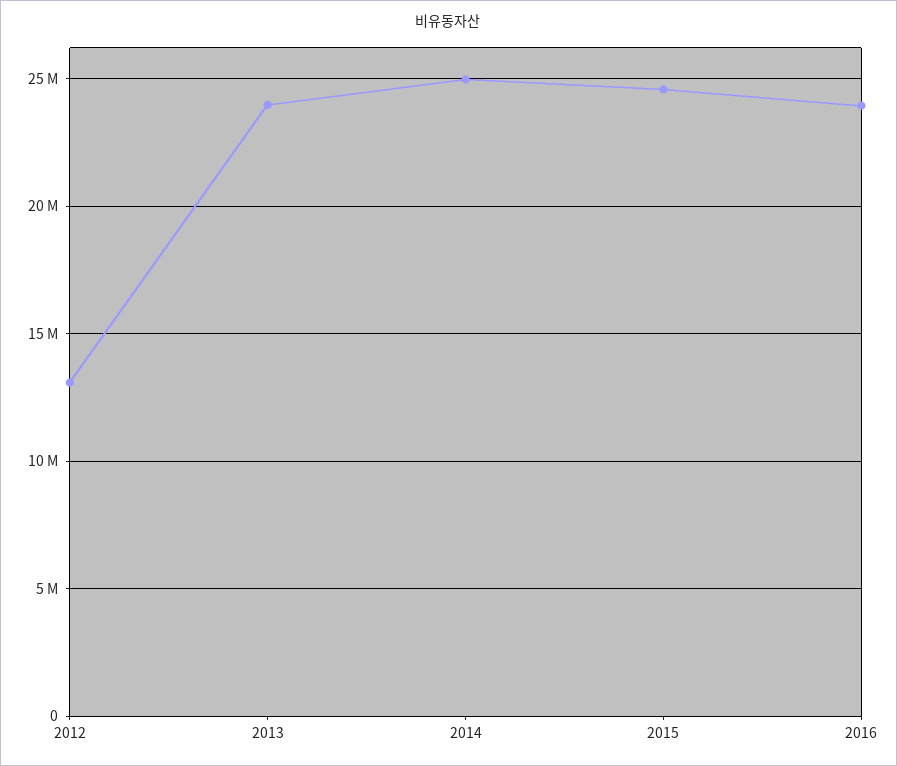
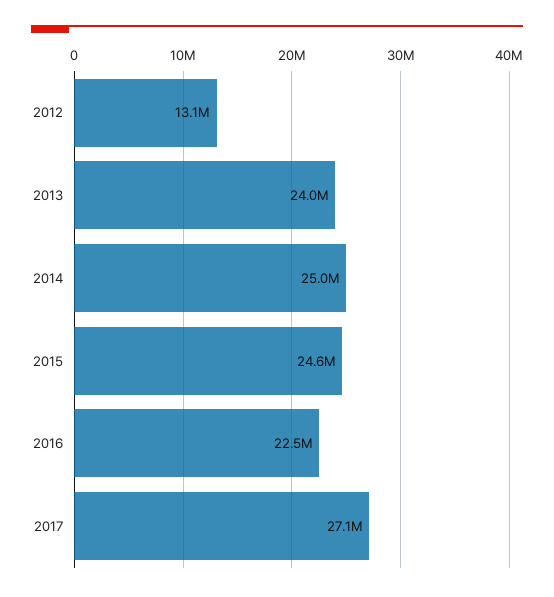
2016: 24000000 -> 22500000
2017: none -> 27100000

